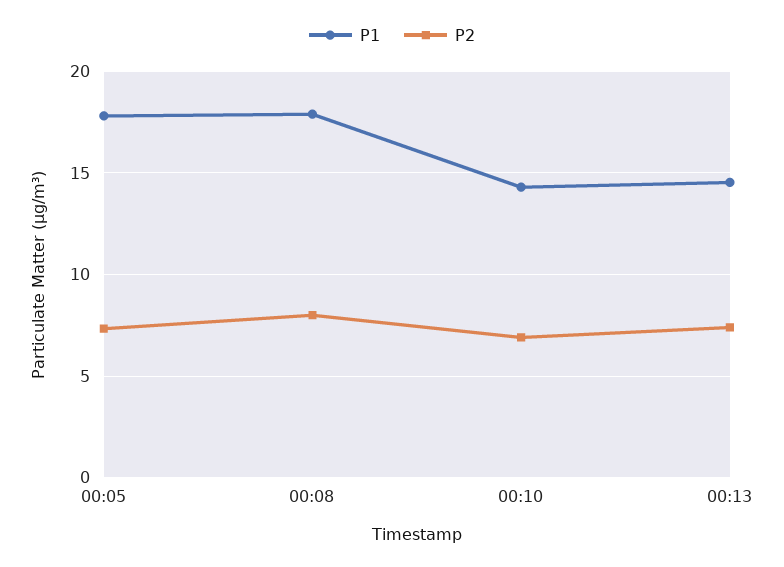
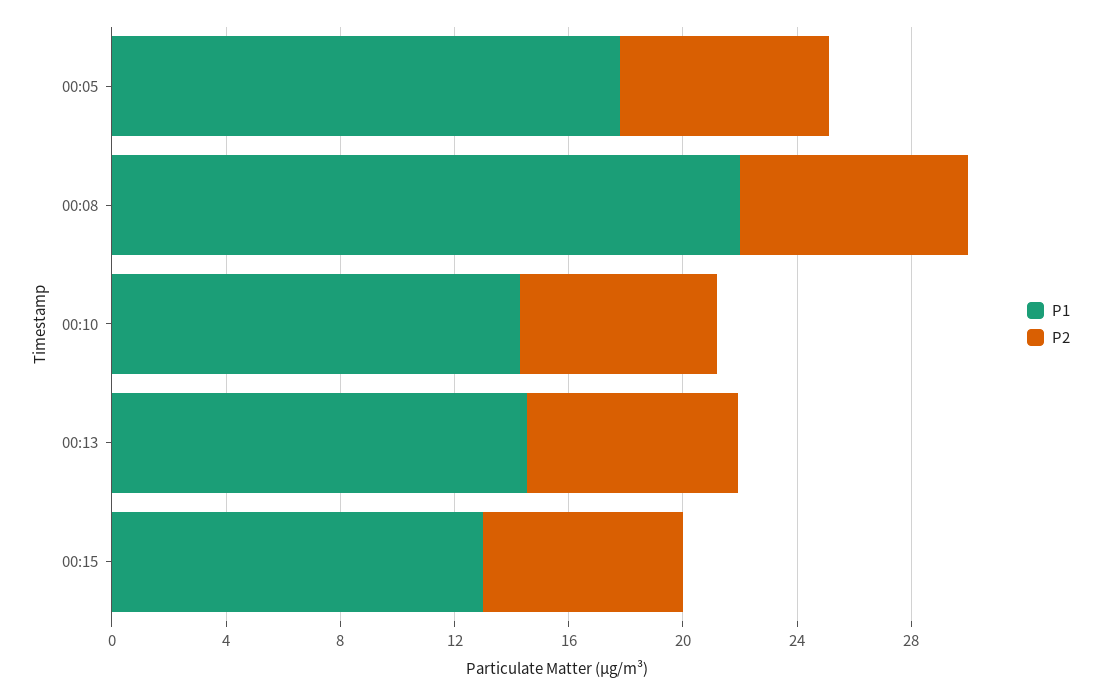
P1, 00:08: 18 -> 22
P1, 00:15: none -> 13
P2, 00:15: none -> 7

